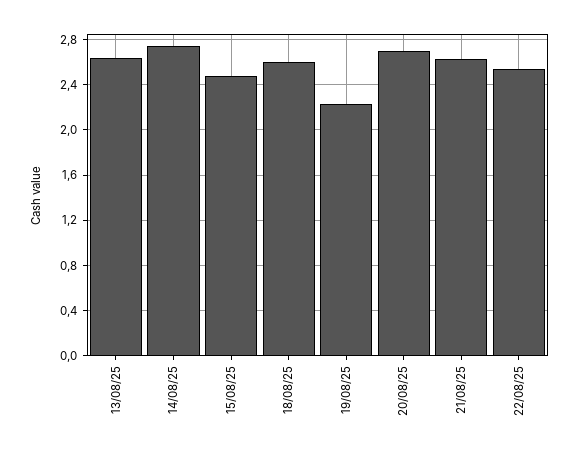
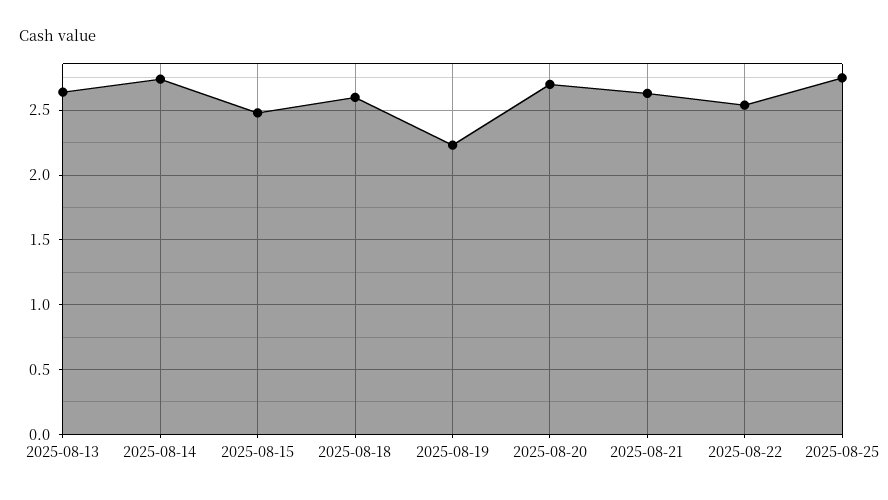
2025-08-25: none -> 2.75

